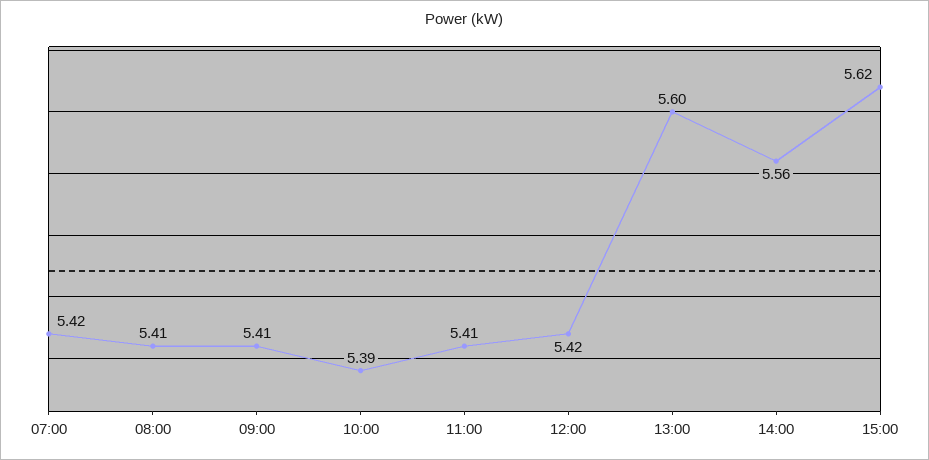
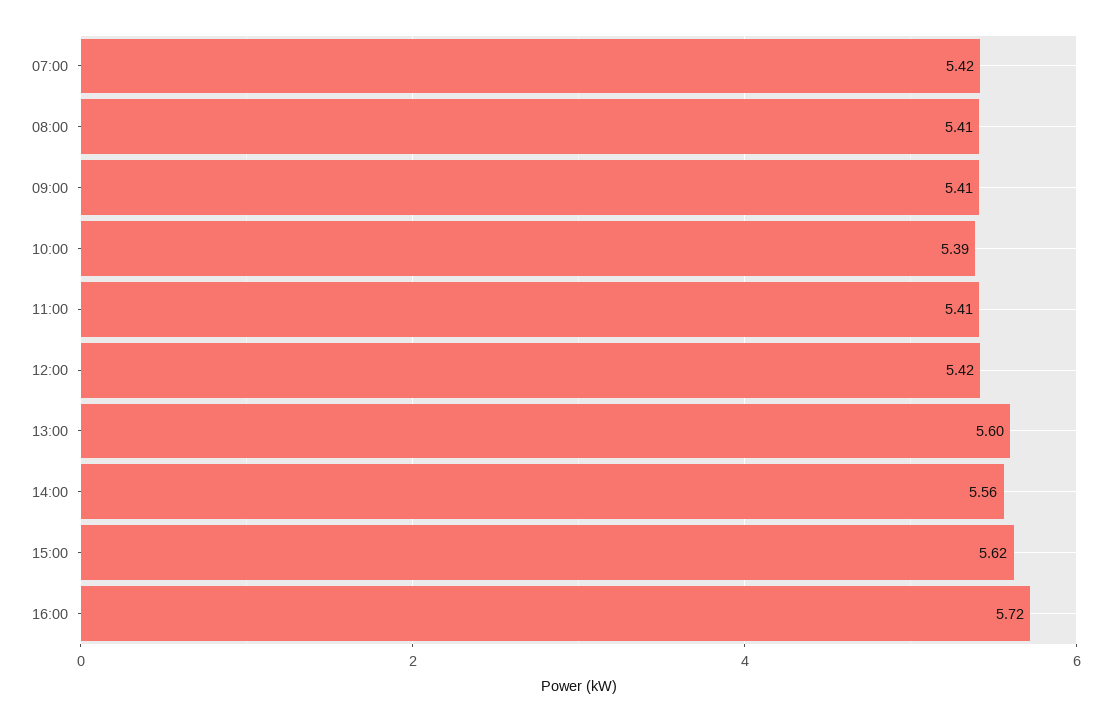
16:00: none -> 5.72

